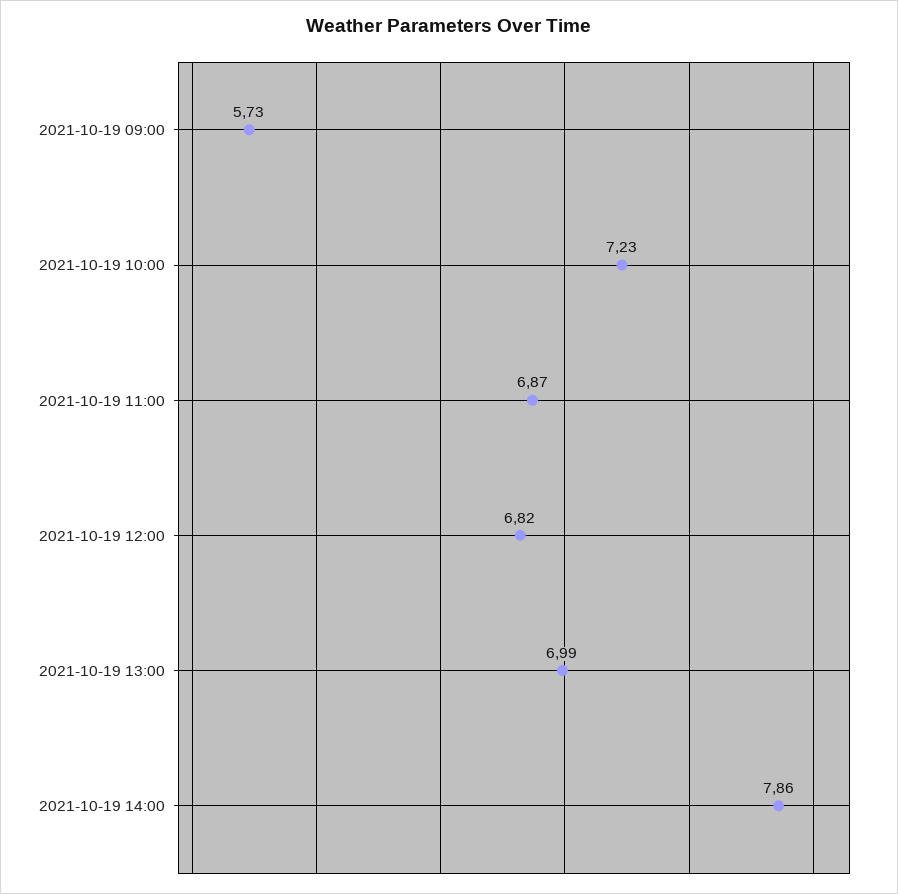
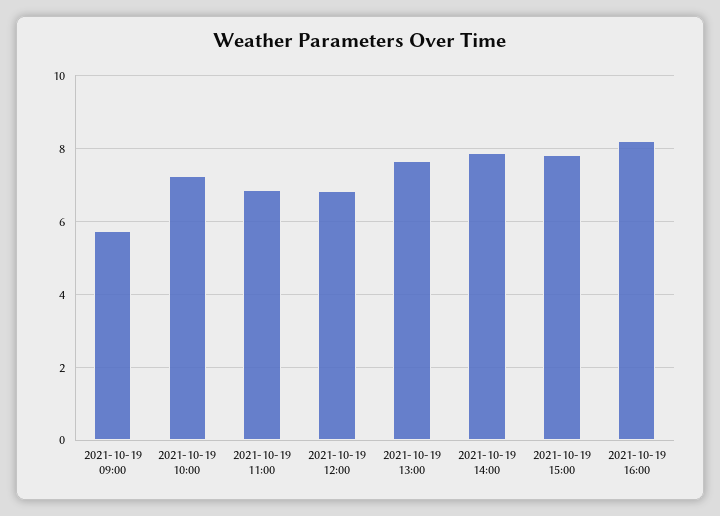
2021-10-19 13:00: 6.99 -> 7.6
2021-10-19 15:00: none -> 7.8
2021-10-19 16:00: none -> 8.2

